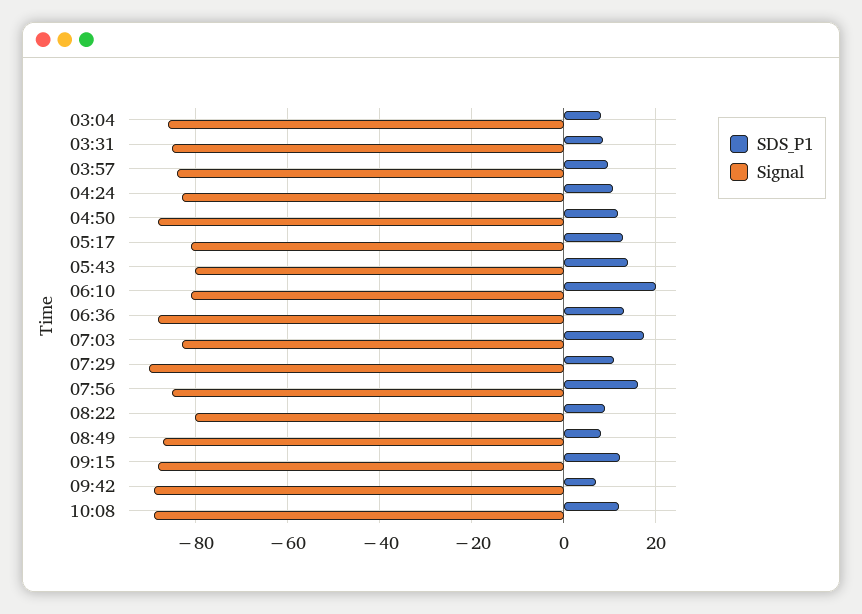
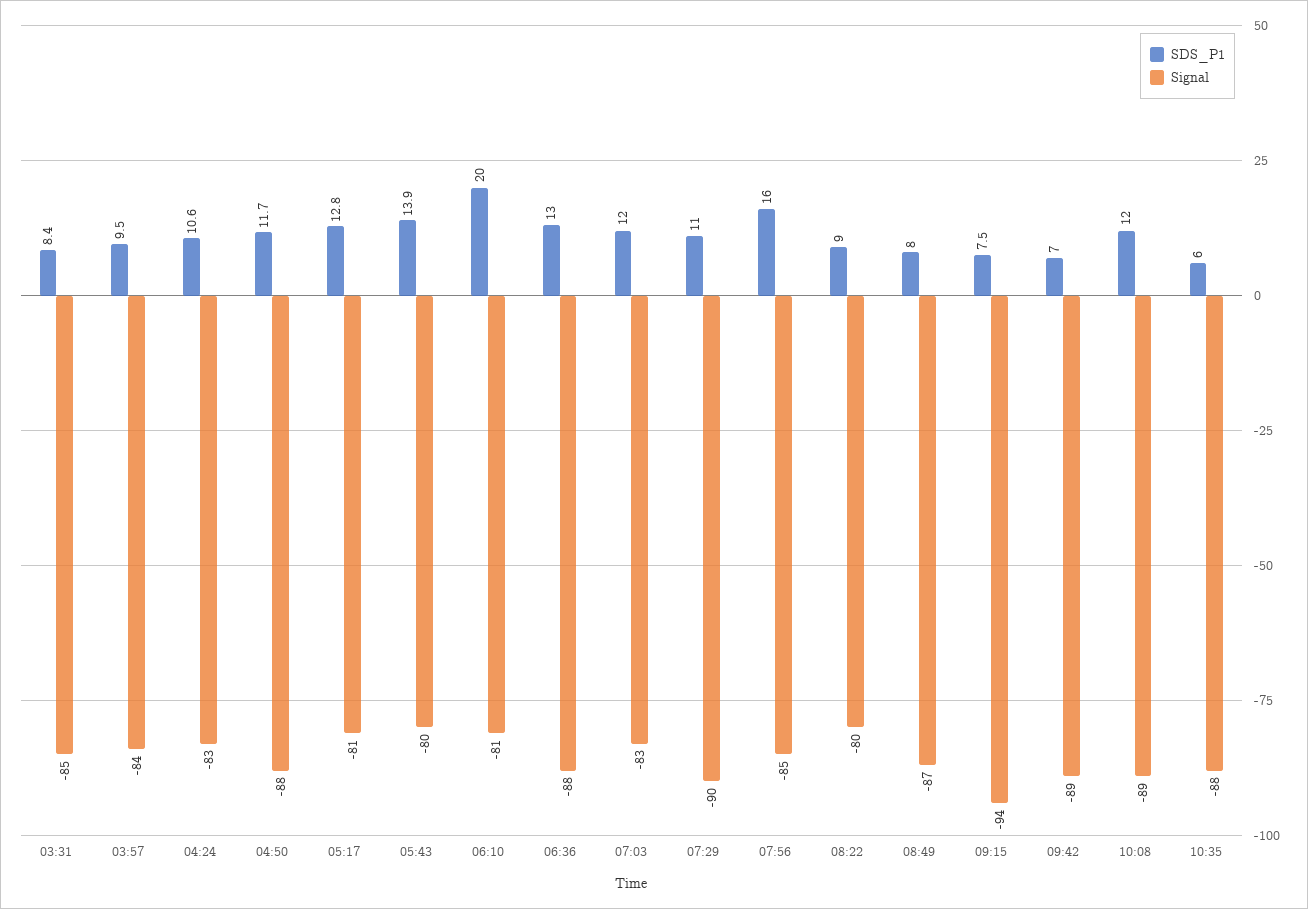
SDS_P1, 03:04: 8 -> none
Signal, 03:04: -86 -> none
SDS_P1, 07:03: 18 -> 12
SDS_P1, 09:15: 12 -> 7.5
Signal, 09:15: -88 -> -94
SDS_P1, 10:35: none -> 6
Signal, 10:35: none -> -88

